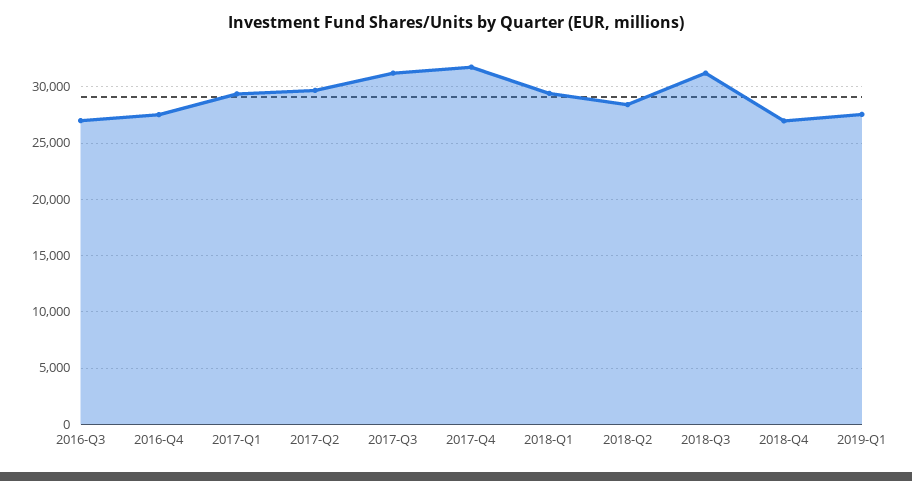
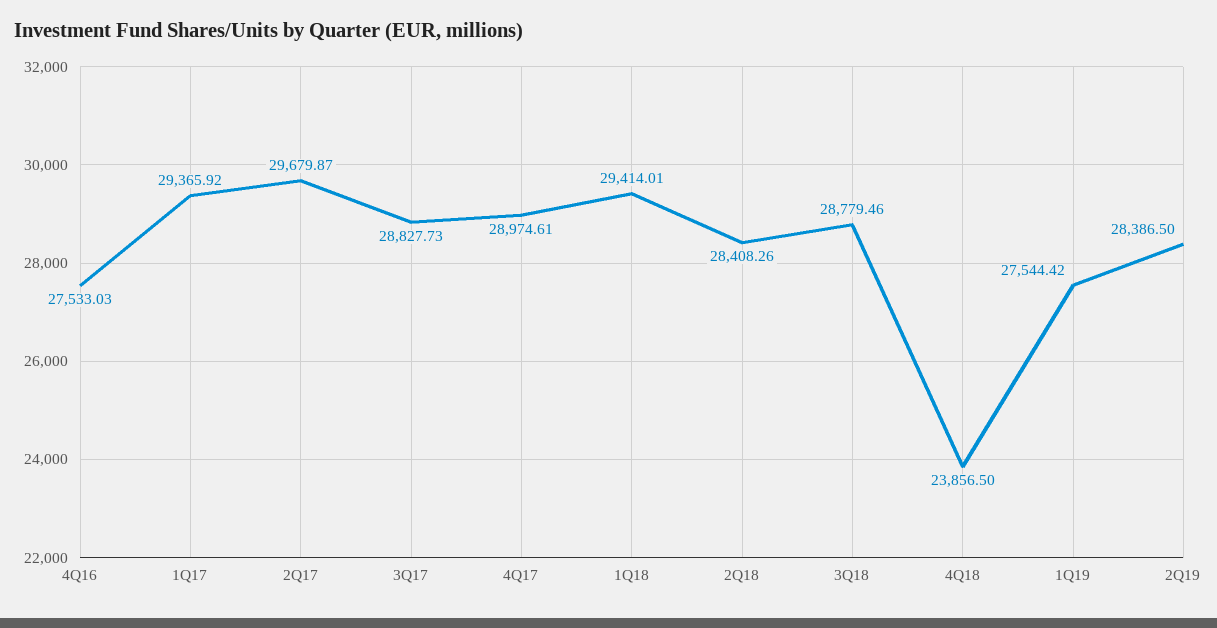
2016-Q3: 27000 -> none
2017-Q3: 31000 -> 28827.73
2017-Q4: 32000 -> 28974.61
2018-Q3: 31000 -> 28779.46
2018-Q4: 27000 -> 23856.5
2Q19: none -> 28386.5

